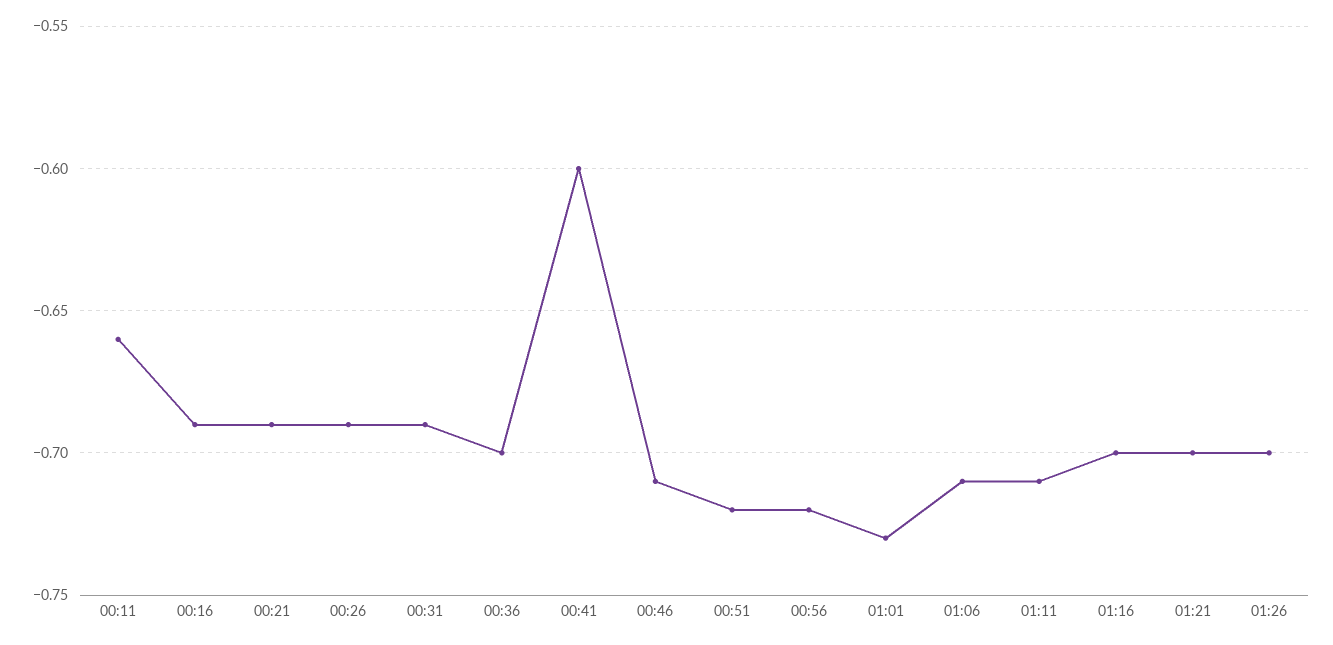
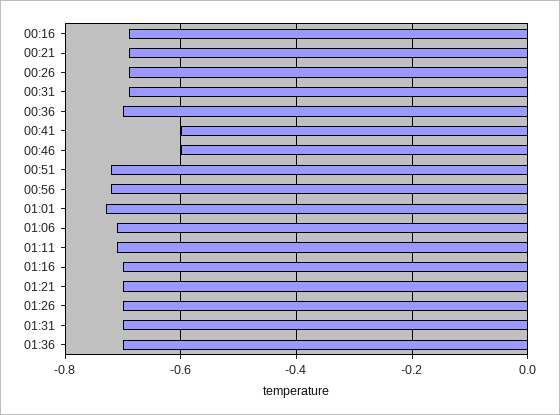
00:11: -0.66 -> none
00:46: -0.71 -> -0.6
01:31: none -> -0.7
01:36: none -> -0.7

